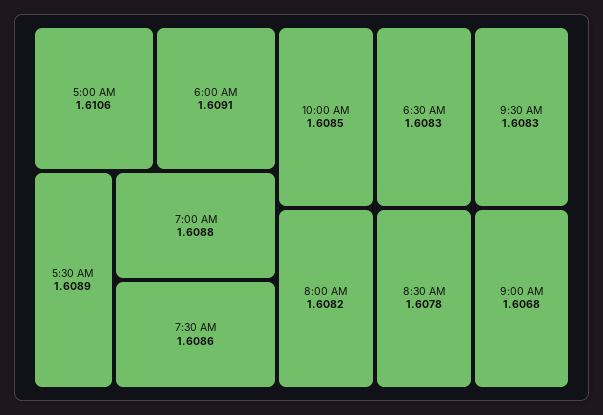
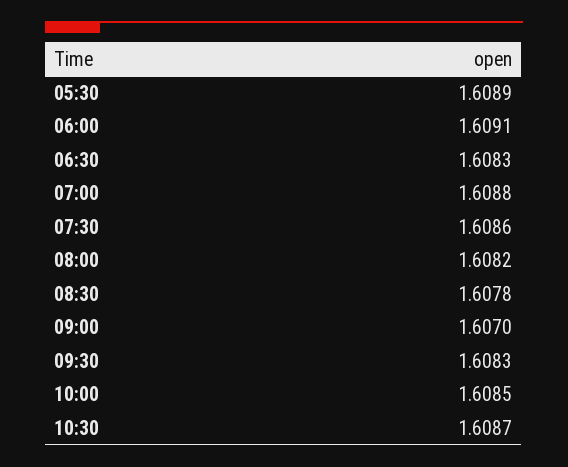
5:00 AM: 1.6106 -> none
9:00 AM: 1.6068 -> 1.607
10:30: none -> 1.6087

